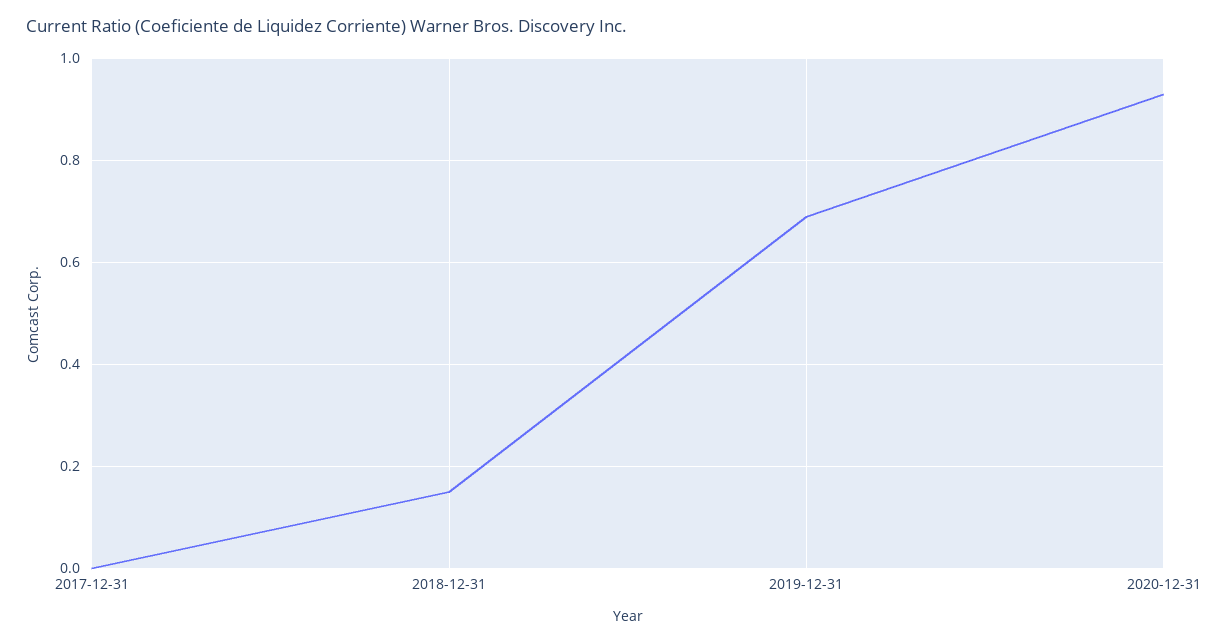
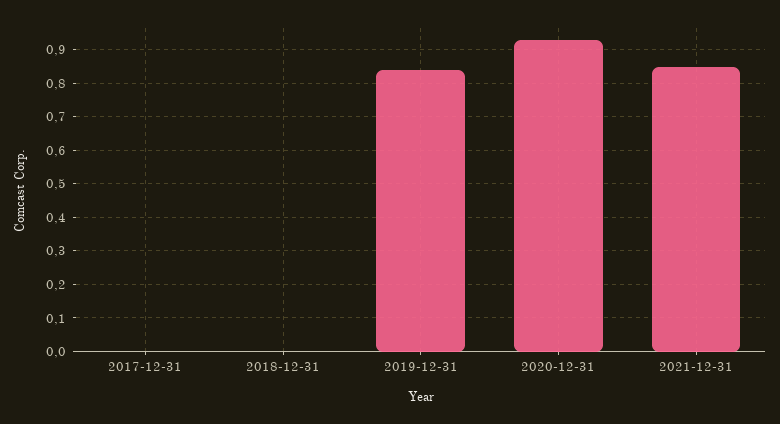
2018-12-31: 0.15 -> 0
2019-12-31: 0.7 -> 0.85
2021-12-31: none -> 0.85

